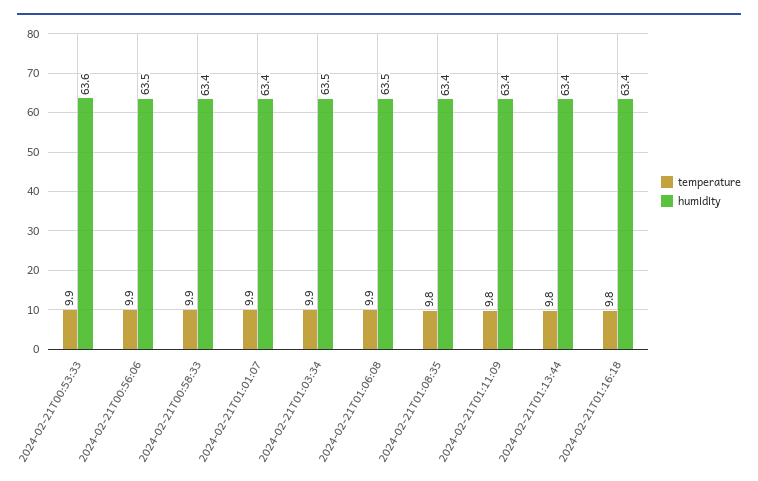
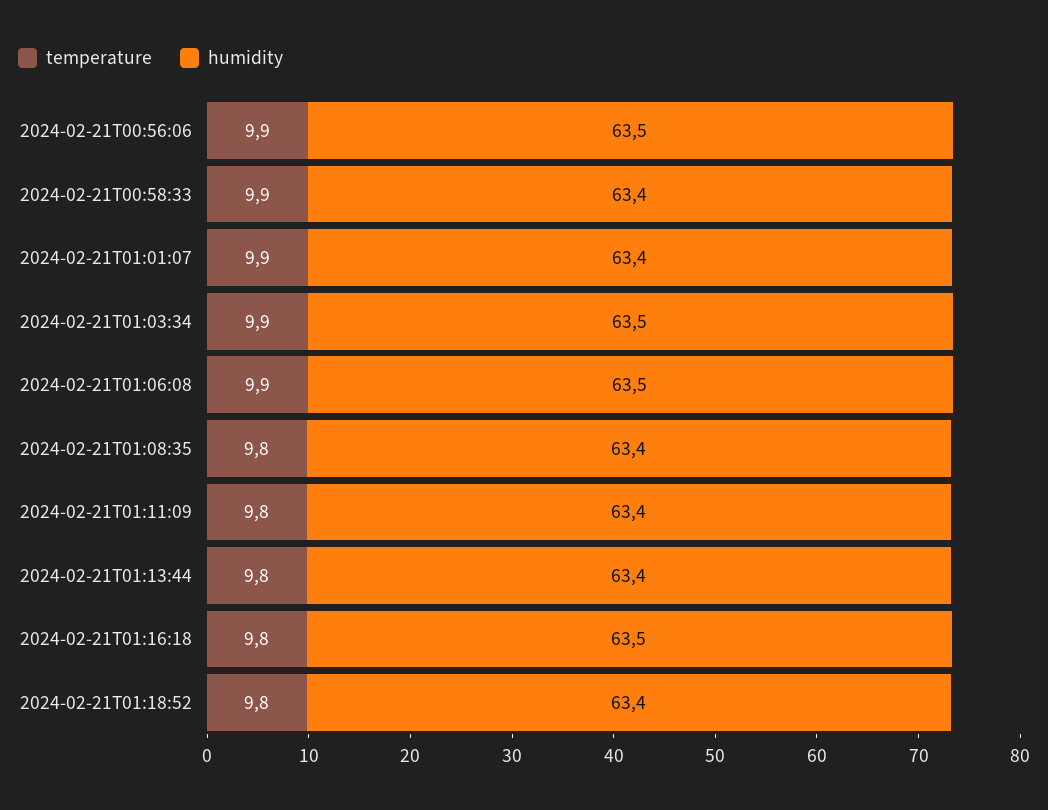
temperature, 2024-02-21T00:53:33: 9.9 -> none
humidity, 2024-02-21T00:53:33: 63.6 -> none
humidity, 2024-02-21T01:16:18: 63.4 -> 63.5
temperature, 2024-02-21T01:18:52: none -> 9.8
humidity, 2024-02-21T01:18:52: none -> 63.4

